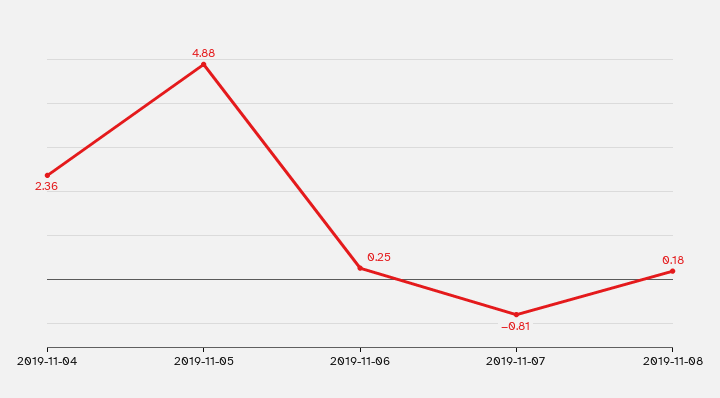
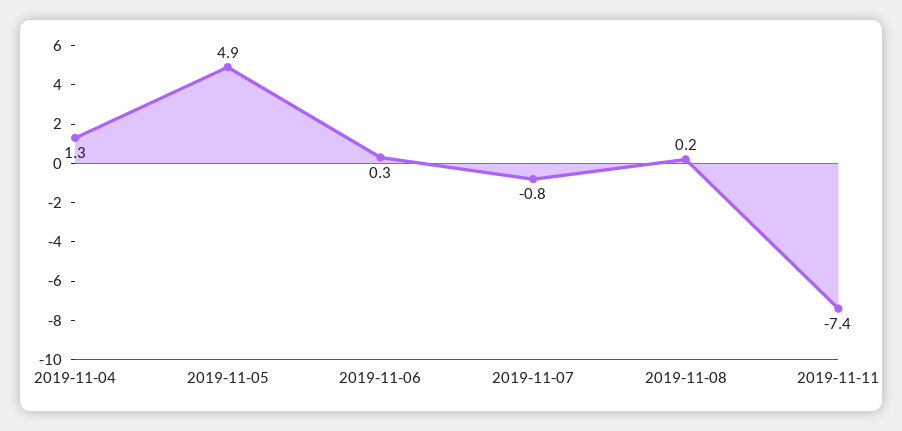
2019-11-04: 2.36 -> 1.3
2019-11-11: none -> -7.4

